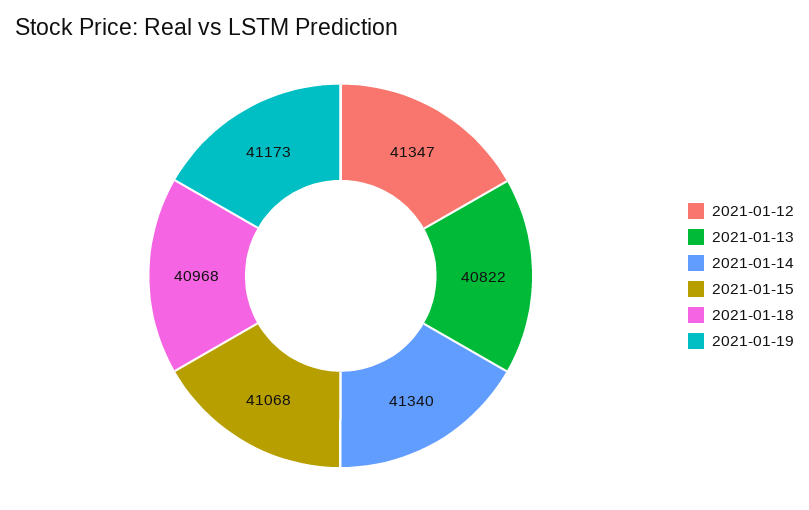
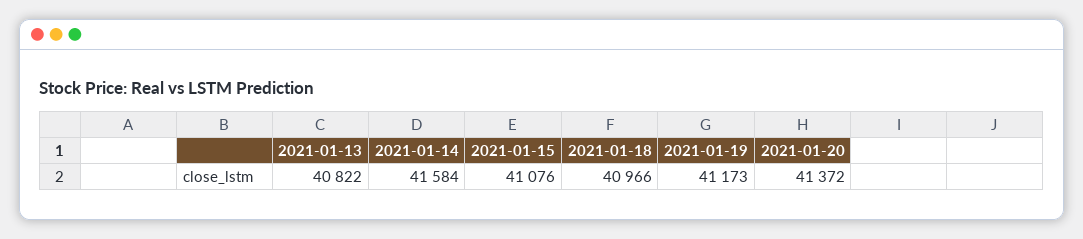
2021-01-12: 41347 -> none
2021-01-14: 41340 -> 41584
2021-01-15: 41068 -> 41076
2021-01-18: 40968 -> 40966
2021-01-20: none -> 41372

